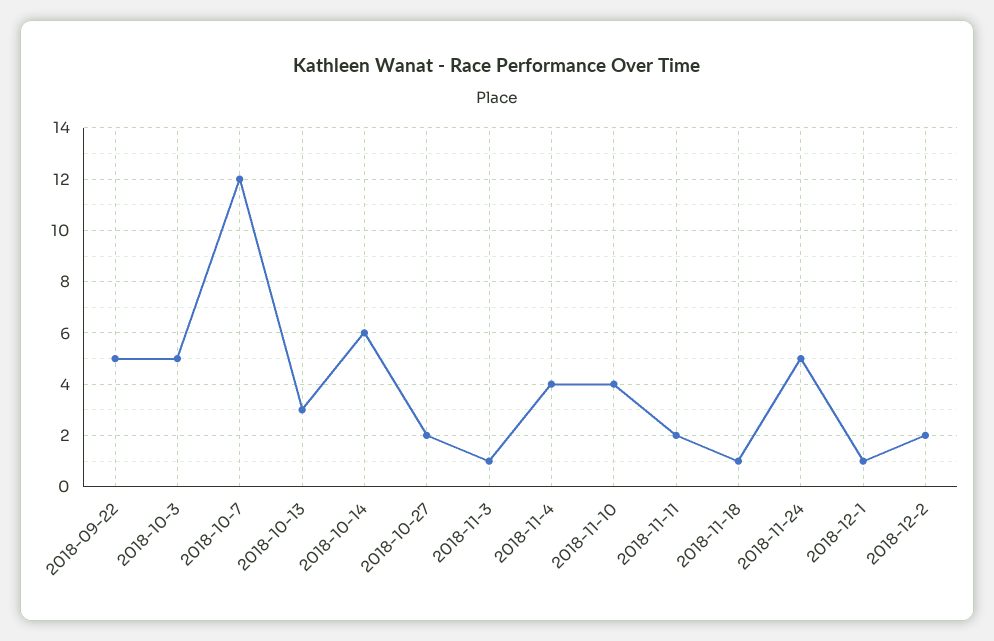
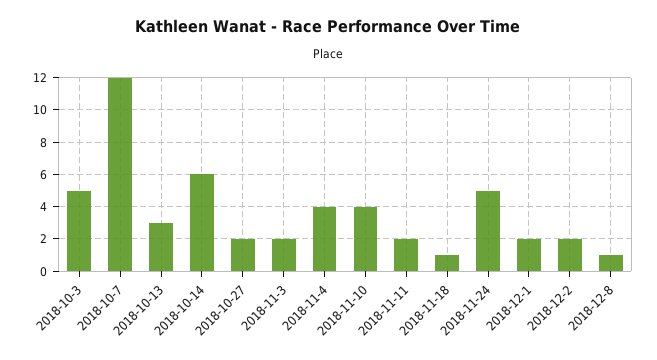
2018-09-22: 5 -> none
2018-11-3: 1 -> 2
2018-12-1: 1 -> 2
2018-12-8: none -> 1

